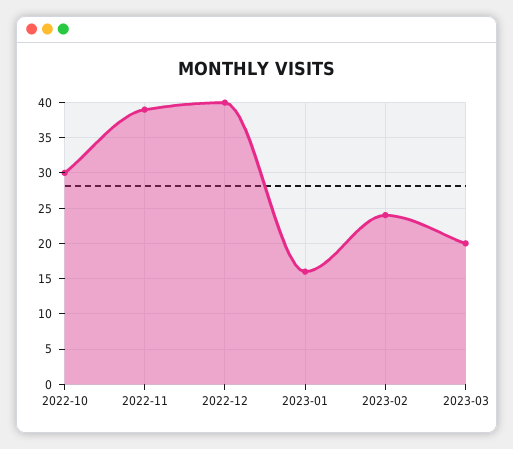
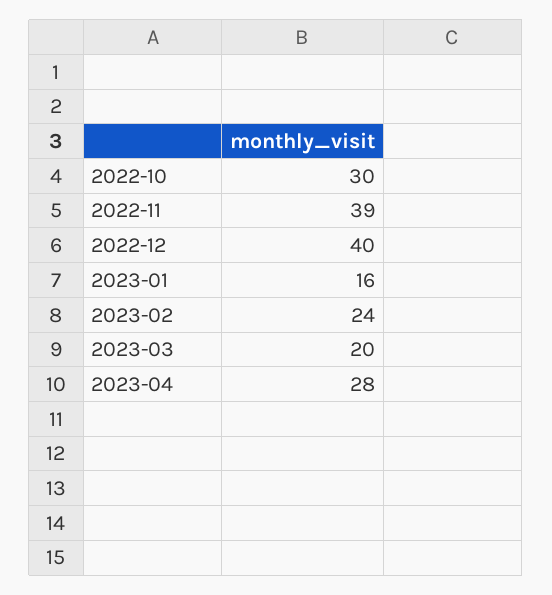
2023-04: none -> 28

